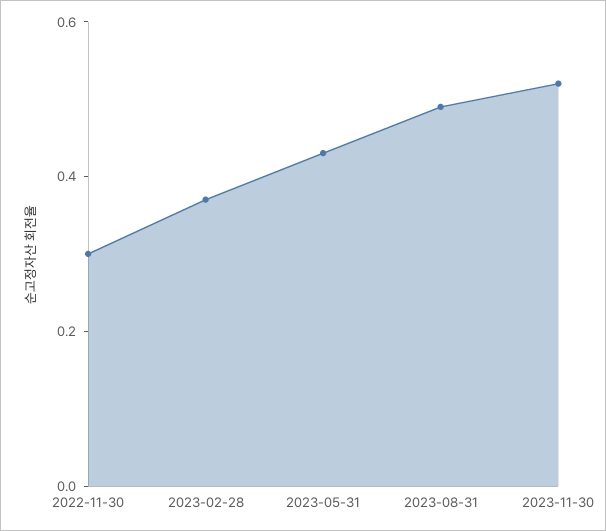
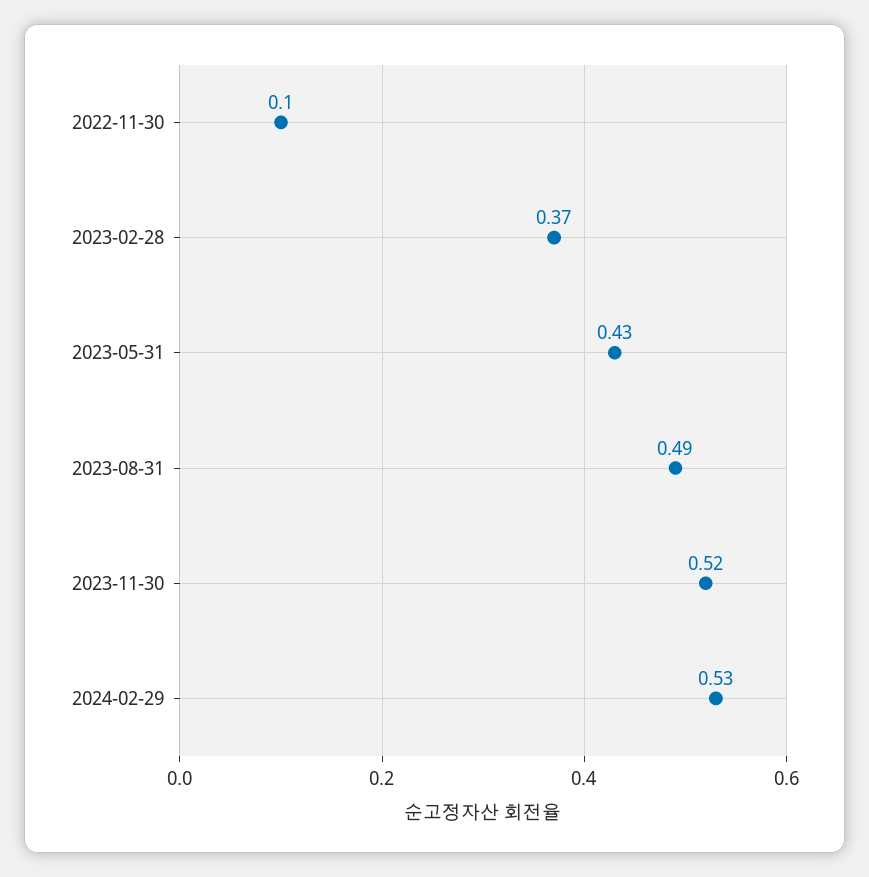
2022-11-30: 0.3 -> 0.1
2024-02-29: none -> 0.53

